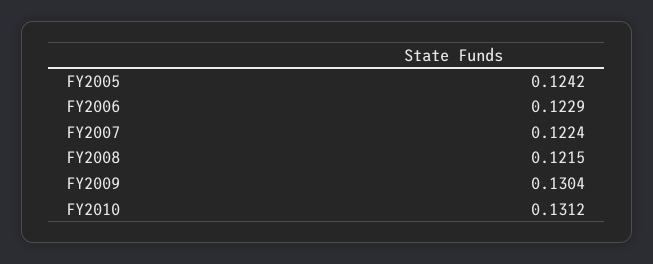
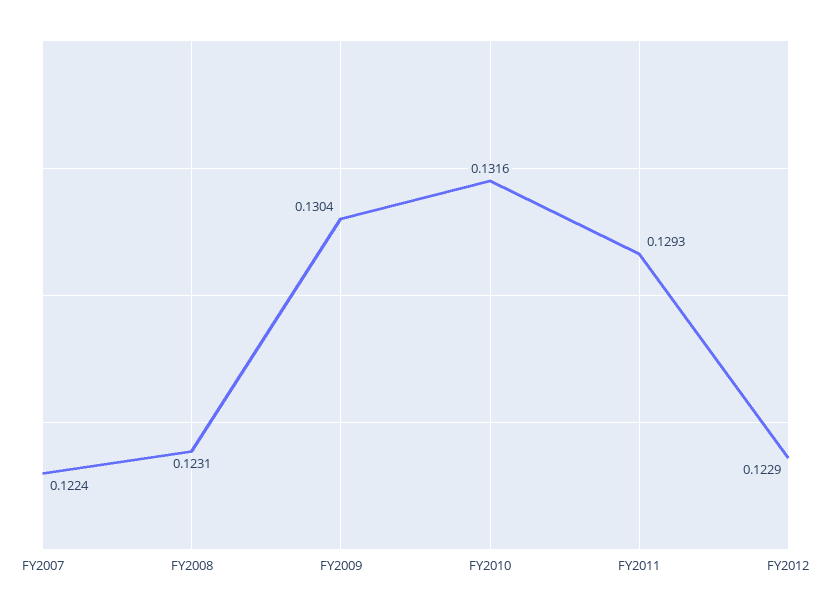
FY2005: 0.1242 -> none
FY2006: 0.1229 -> none
FY2008: 0.1215 -> 0.1231
FY2010: 0.1312 -> 0.1316
FY2011: none -> 0.1293
FY2012: none -> 0.1229

